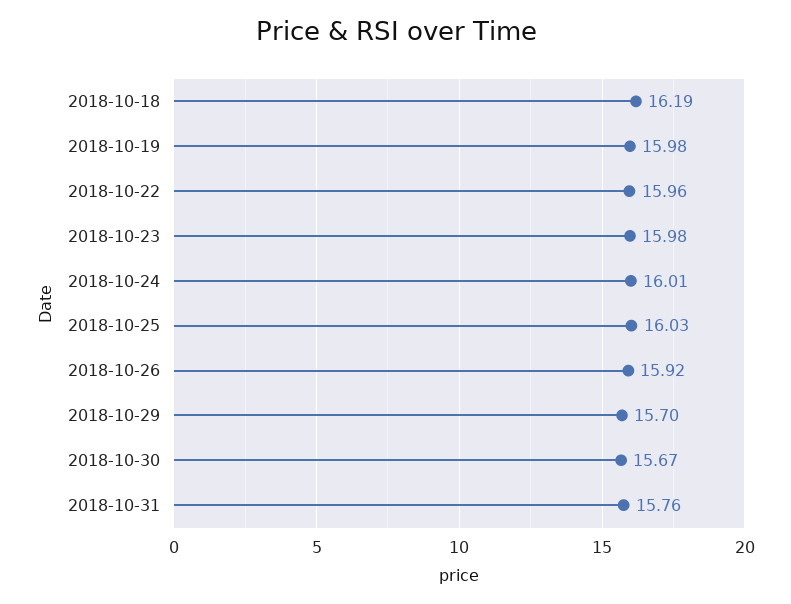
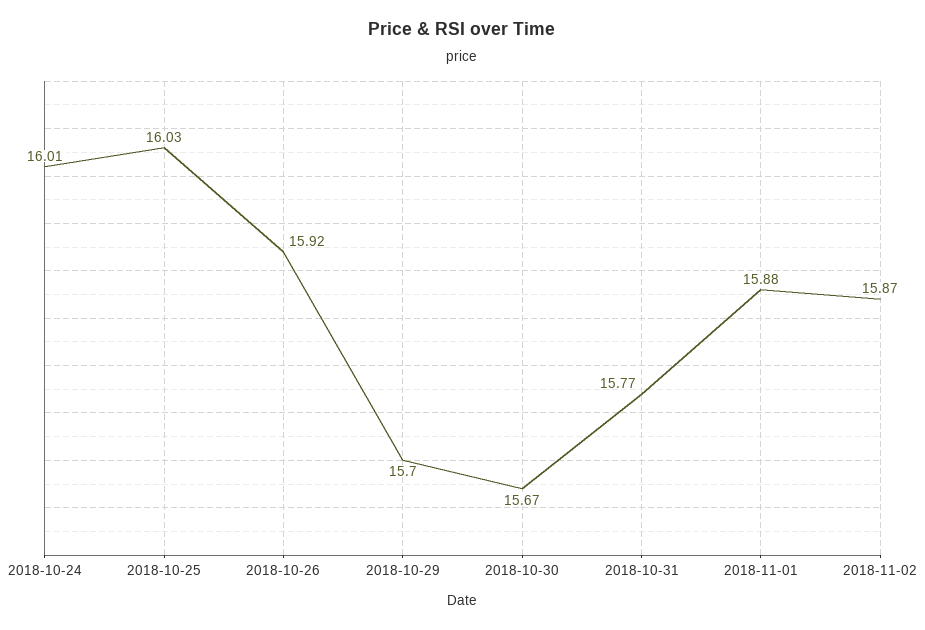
2018-10-18: 16.19 -> none
2018-10-19: 15.98 -> none
2018-10-22: 15.96 -> none
2018-10-23: 15.98 -> none
2018-10-31: 15.76 -> 15.77
2018-11-01: none -> 15.88
2018-11-02: none -> 15.87

